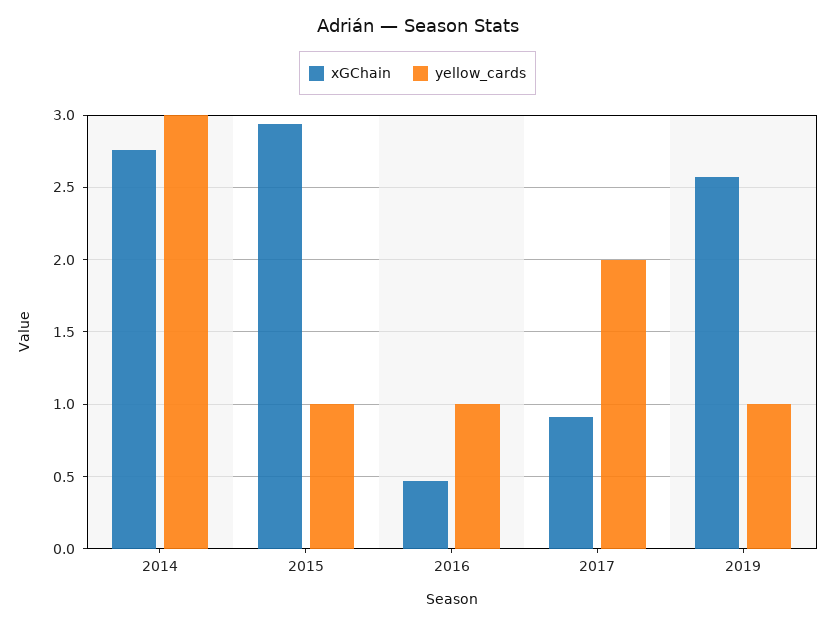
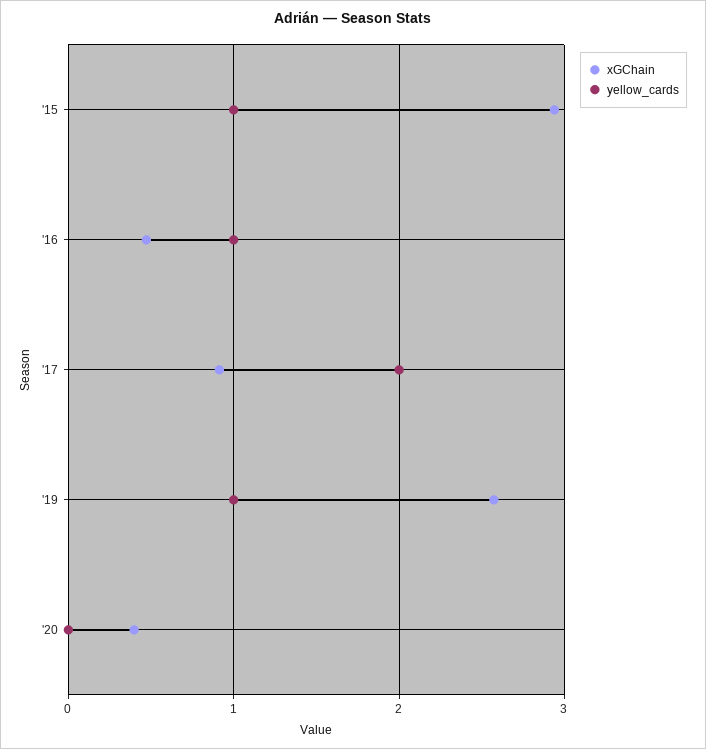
xGChain, 2014: 2.75 -> none
yellow_cards, 2014: 3 -> none
xGChain, '20: none -> 0.4
yellow_cards, '20: none -> 0

